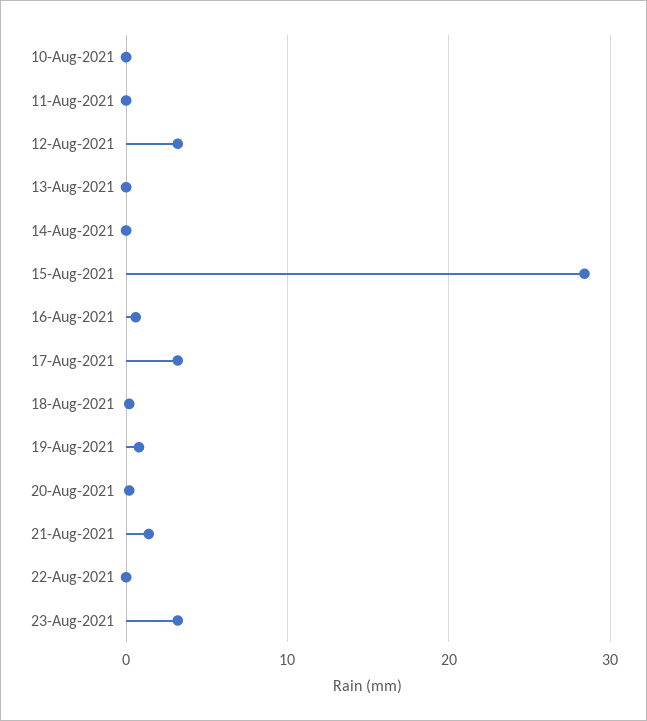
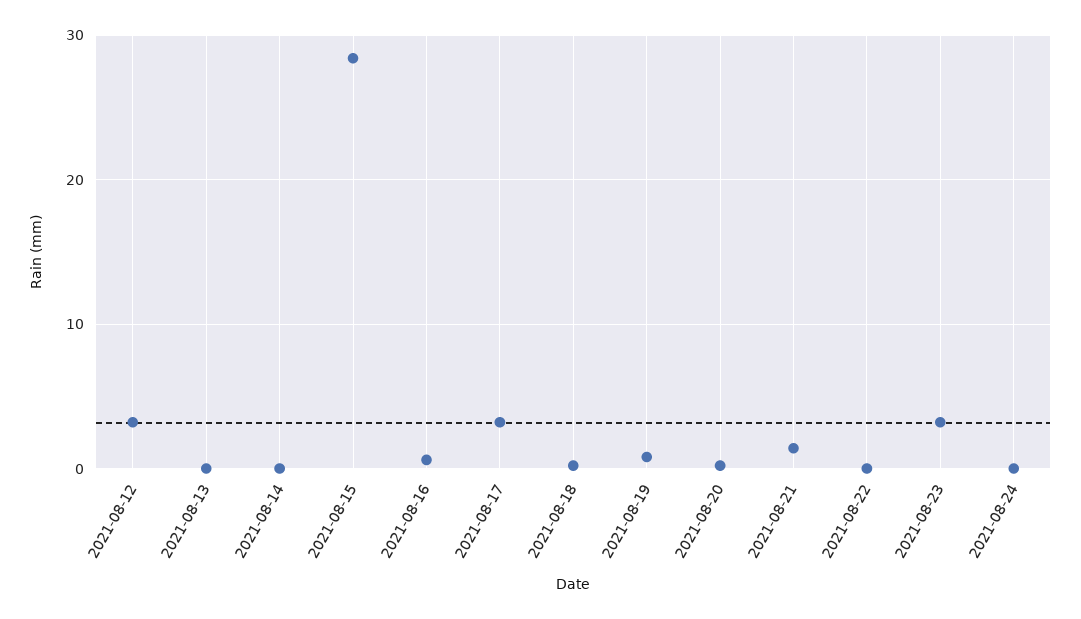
10-Aug-2021: 0 -> none
11-Aug-2021: 0 -> none
2021-08-24: none -> 0

